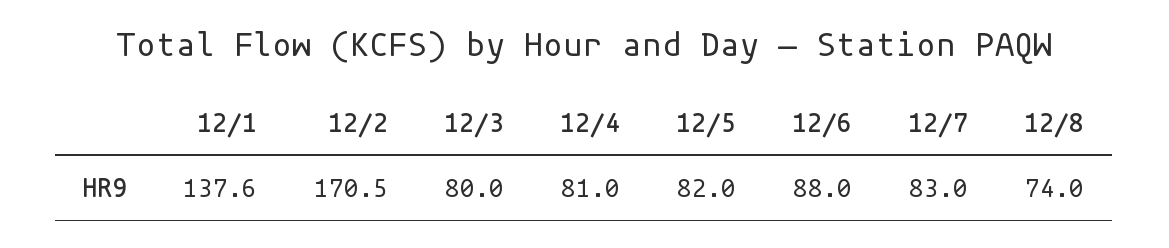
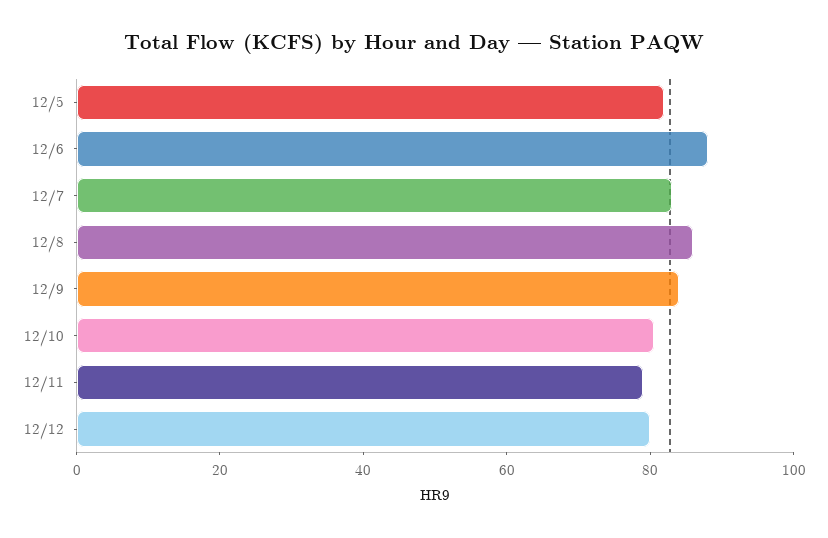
12/1: 137.6 -> none
12/2: 170.5 -> none
12/3: 80 -> none
12/4: 81 -> none
12/8: 74 -> 85
12/9: none -> 85
12/10: none -> 80
12/11: none -> 80
12/12: none -> 80

